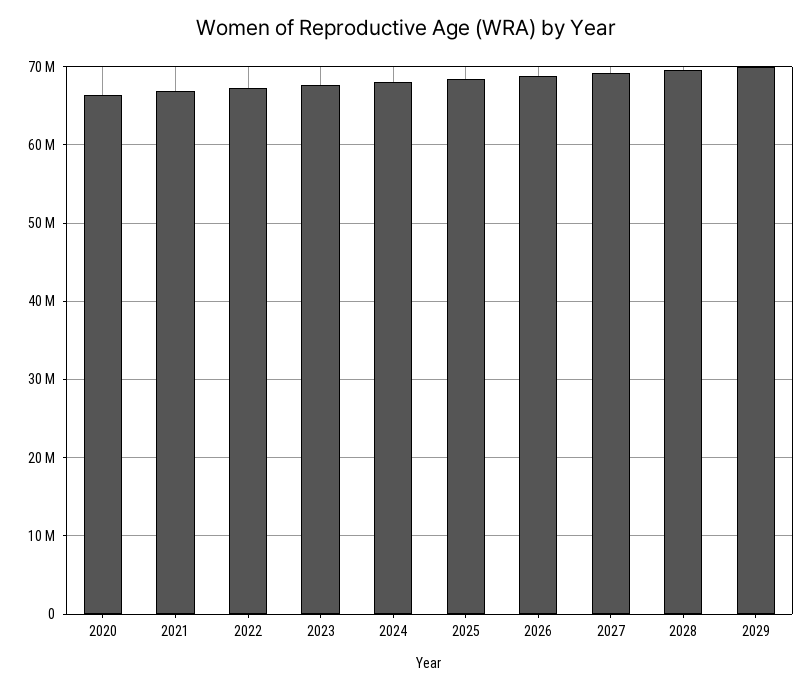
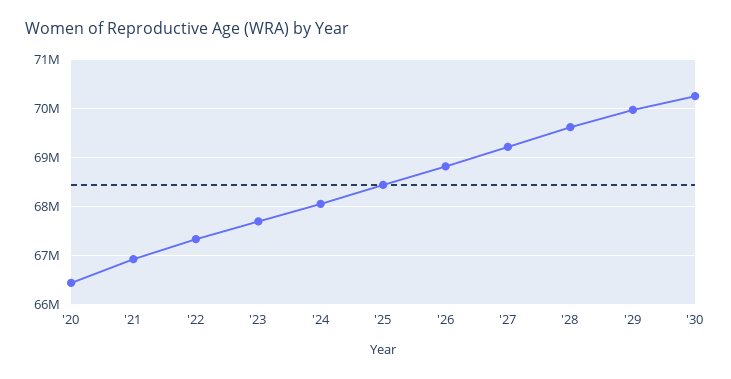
'30: none -> 70200000

